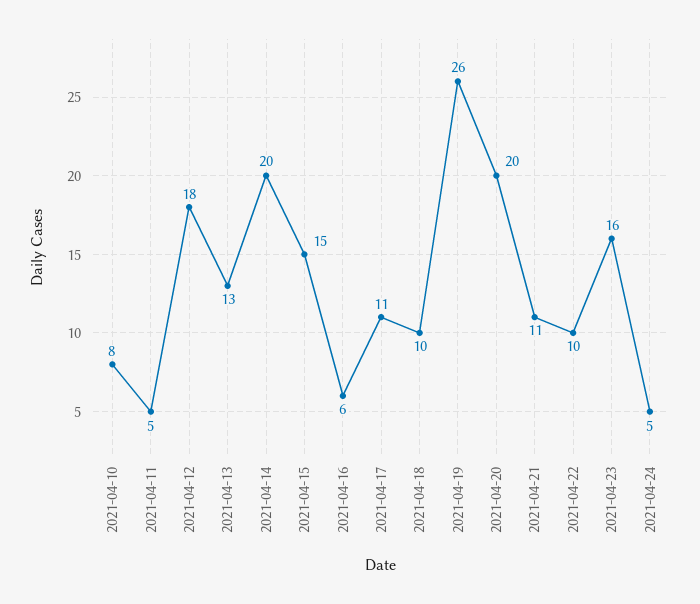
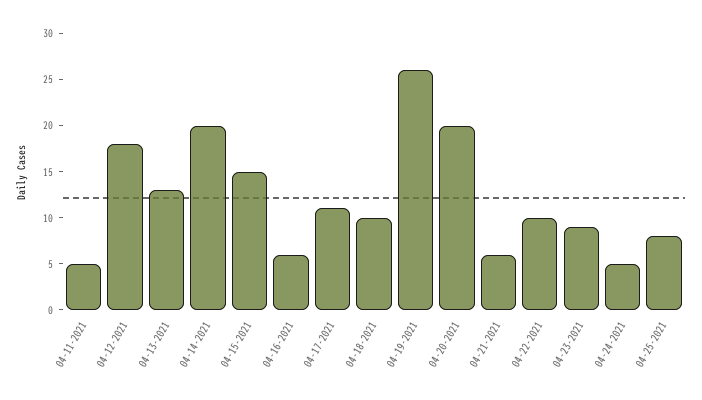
2021-04-10: 8 -> none
2021-04-21: 11 -> 6
2021-04-23: 16 -> 9
04-25-2021: none -> 8

